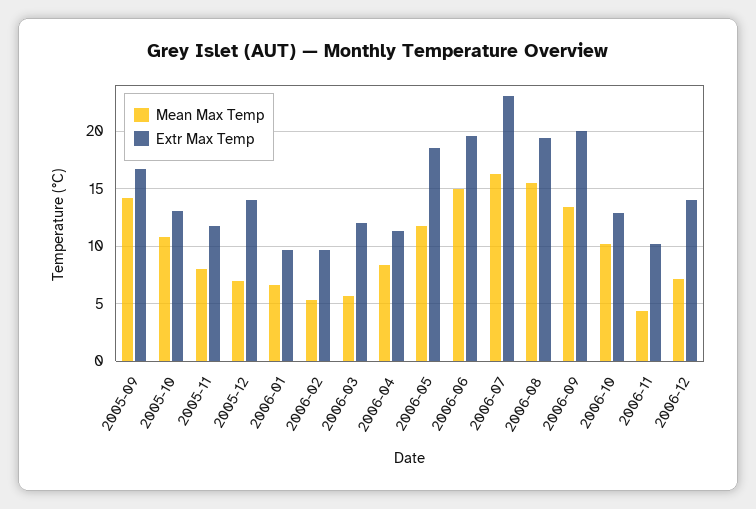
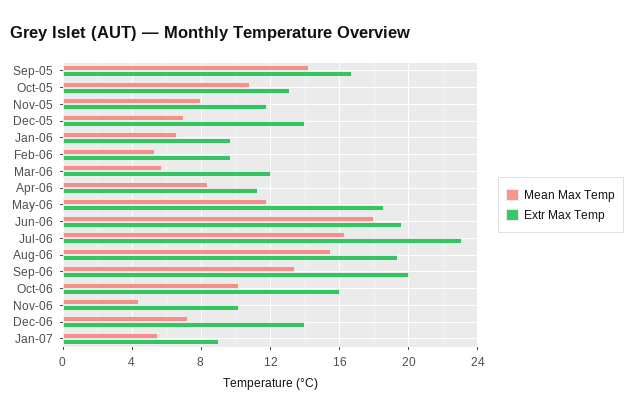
Mean Max Temp, 2006-06: 15 -> 18
Extr Max Temp, 2006-10: 13 -> 16
Mean Max Temp, Jan-07: none -> 5.5
Extr Max Temp, Jan-07: none -> 9

